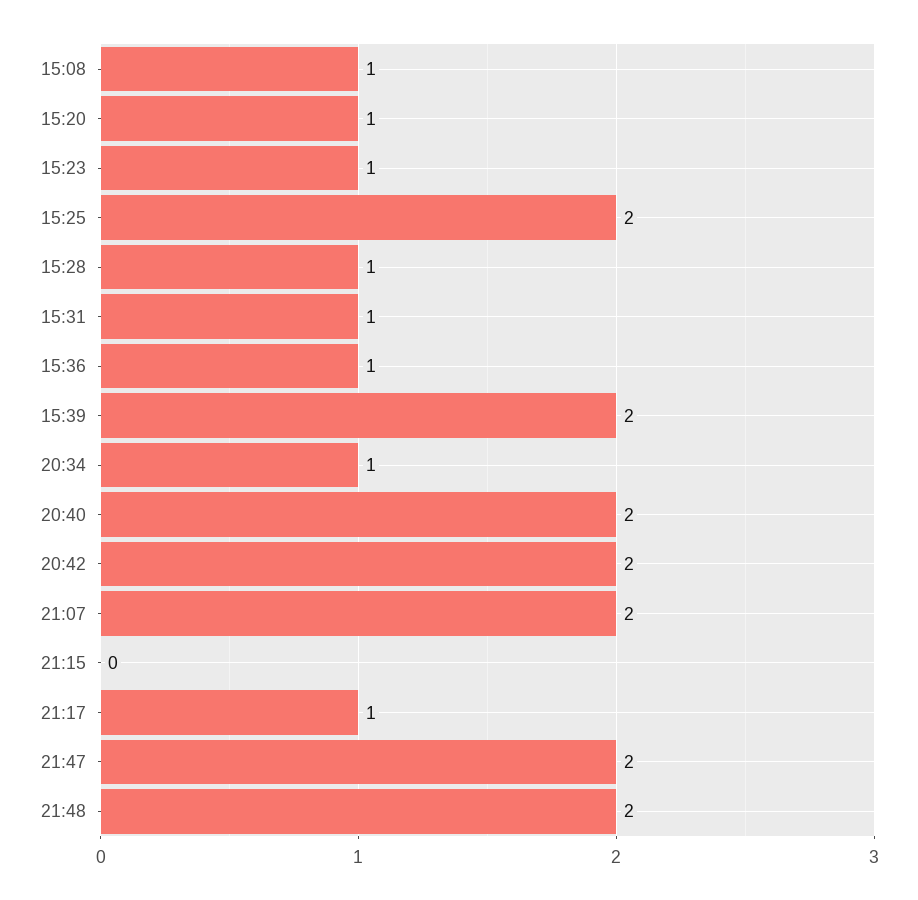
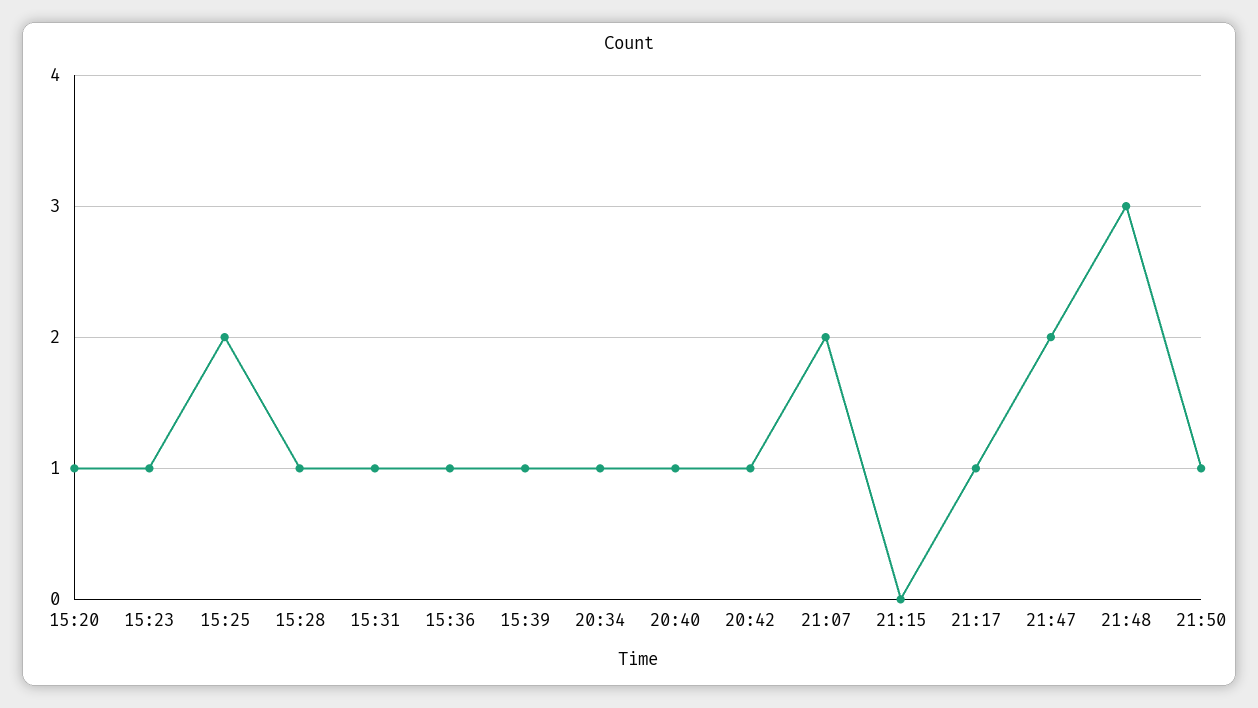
15:08: 1 -> none
15:39: 2 -> 1
20:40: 2 -> 1
20:42: 2 -> 1
21:48: 2 -> 3
21:50: none -> 1

